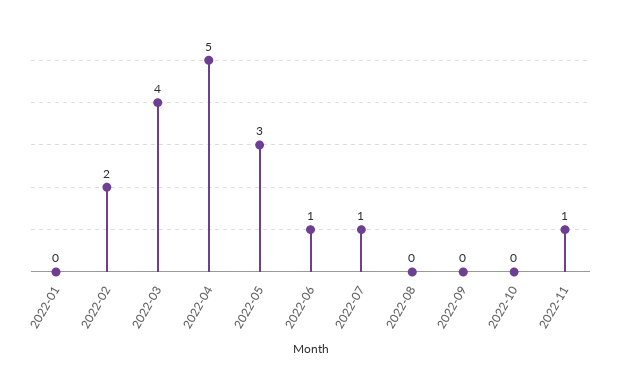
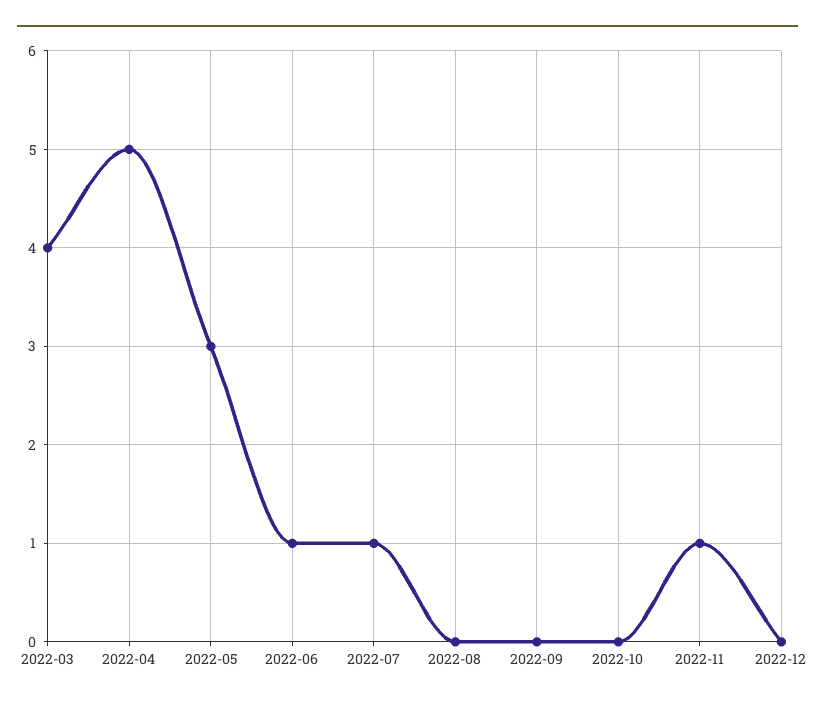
2022-01: 0 -> none
2022-02: 2 -> none
2022-12: none -> 0

